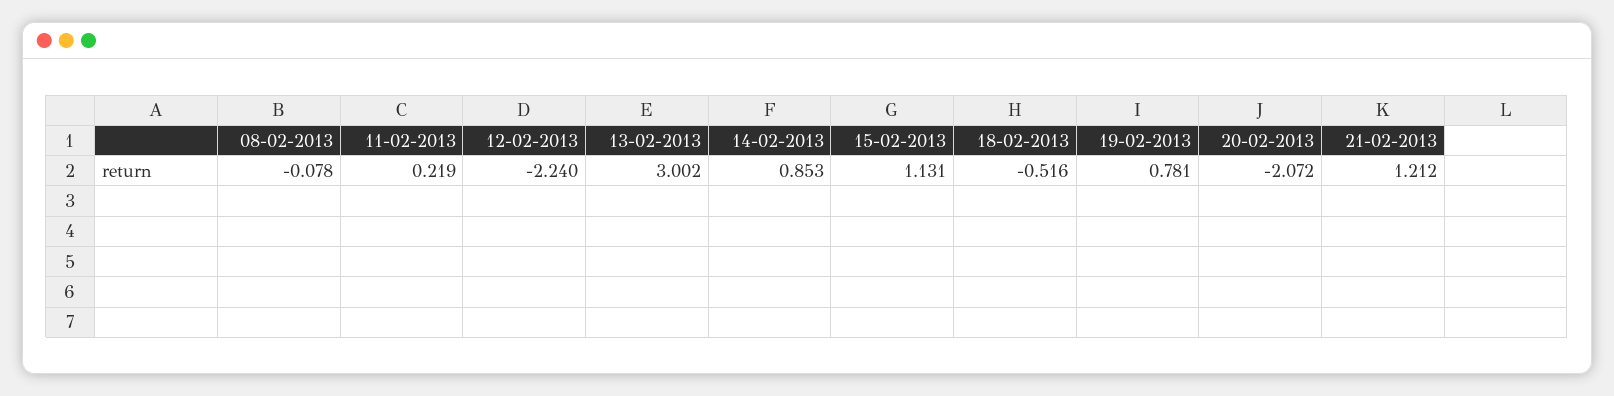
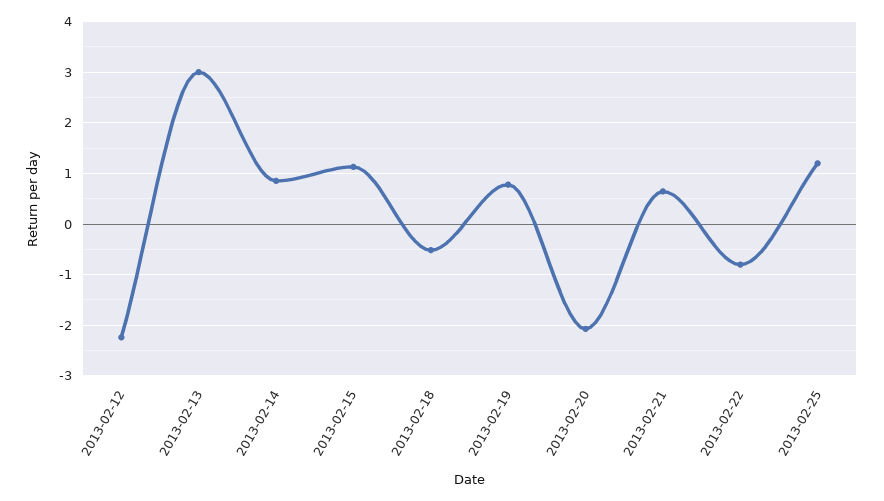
08-02-2013: -0.078 -> none
11-02-2013: 0.219 -> none
21-02-2013: 1.212 -> 0.6
2013-02-22: none -> -0.8
2013-02-25: none -> 1.2

